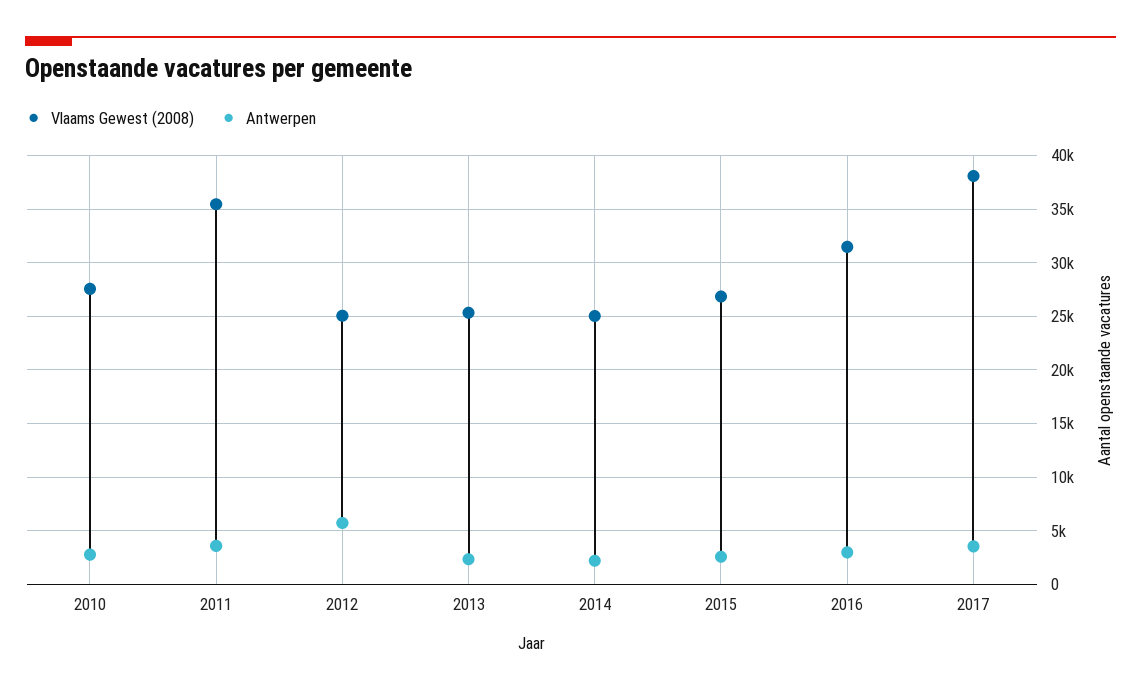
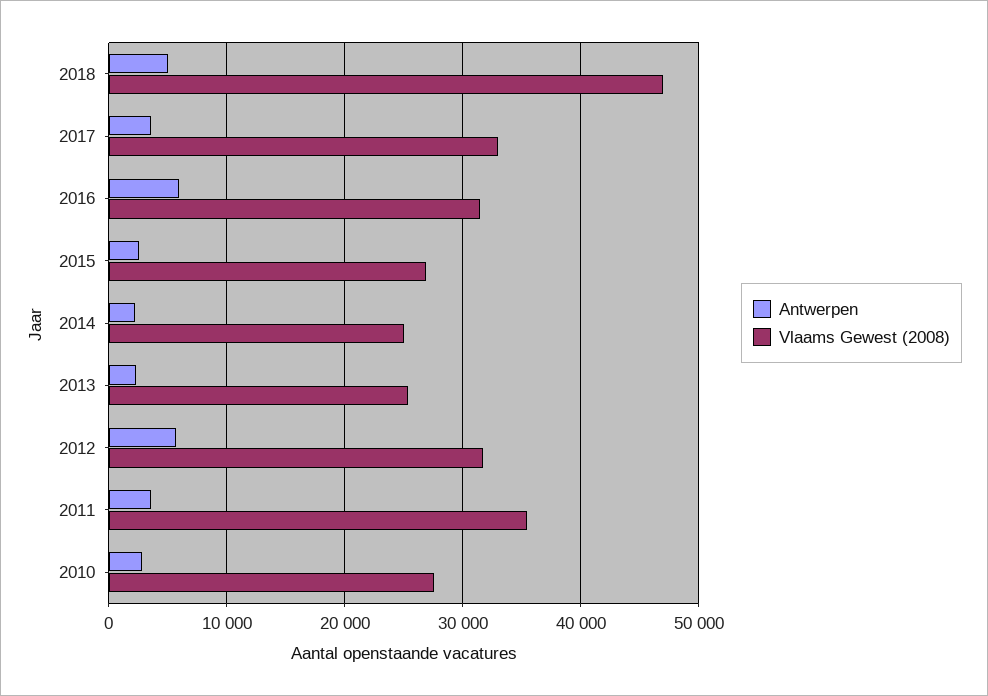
Vlaams Gewest (2008), 2012: 25000 -> 32000
Antwerpen, 2016: 3000 -> 6000
Vlaams Gewest (2008), 2017: 38000 -> 33000
Antwerpen, 2018: none -> 5000
Vlaams Gewest (2008), 2018: none -> 47000

